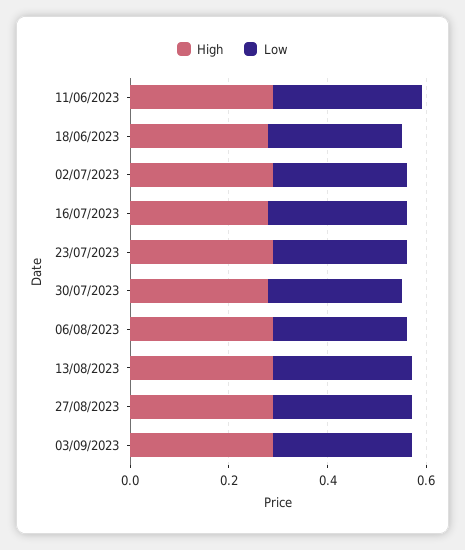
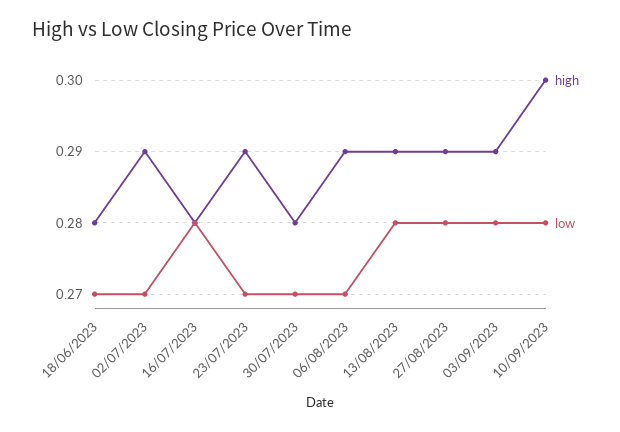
High, 11/06/2023: 0.3 -> none
Low, 11/06/2023: 0.3 -> none
High, 10/09/2023: none -> 0.3
Low, 10/09/2023: none -> 0.28

